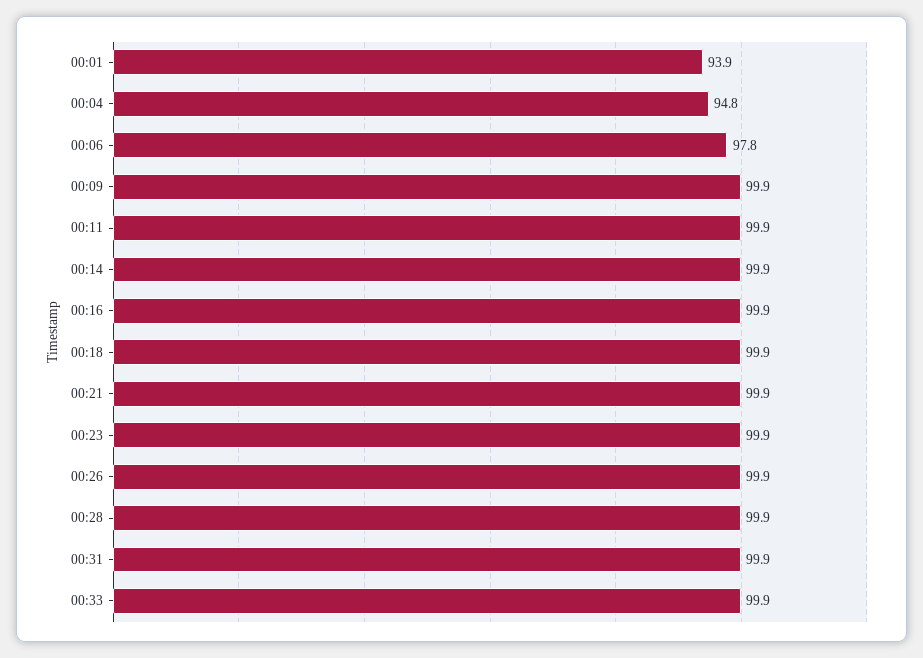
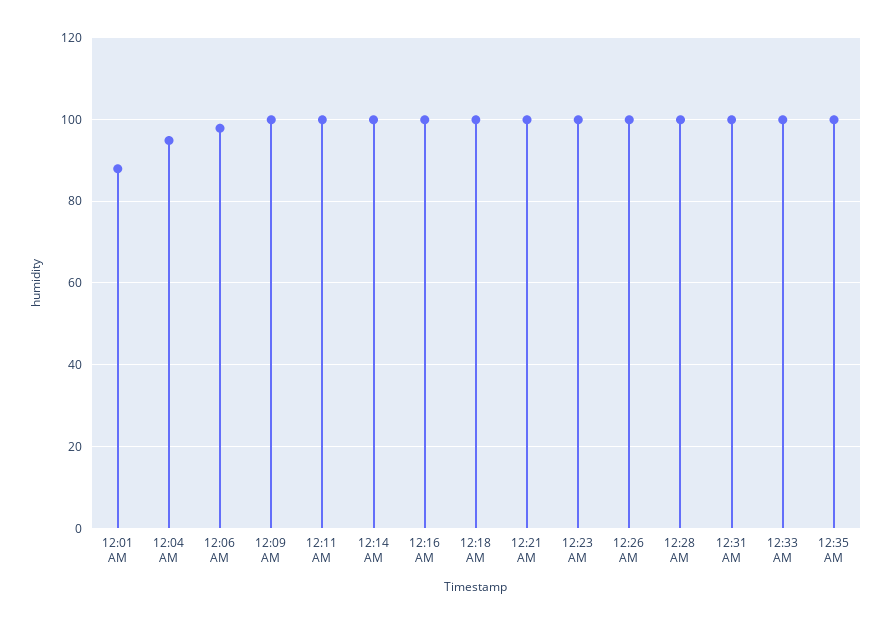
00:01: 93.9 -> 88
12:35 AM: none -> 100

